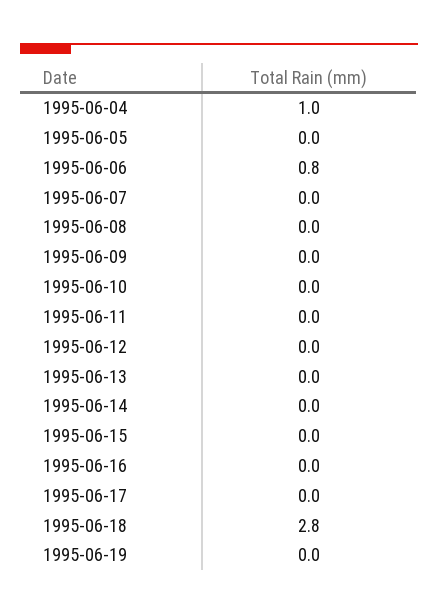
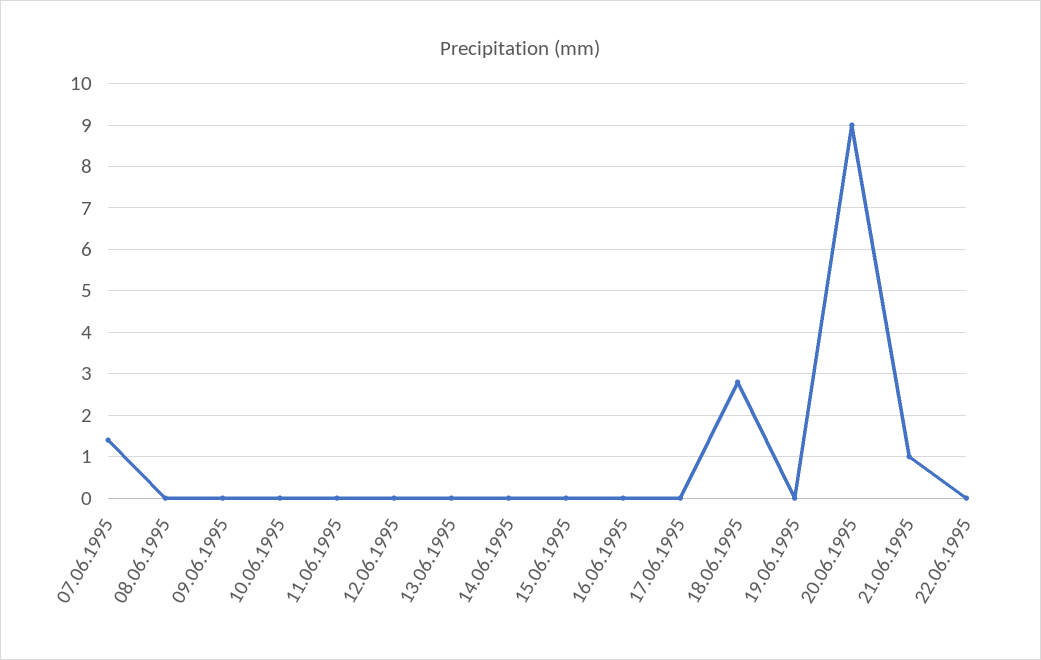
1995-06-04: 1 -> none
1995-06-05: 0 -> none
1995-06-06: 0.8 -> none
1995-06-07: 0 -> 1.5
20.06.1995: none -> 9
21.06.1995: none -> 1
22.06.1995: none -> 0

